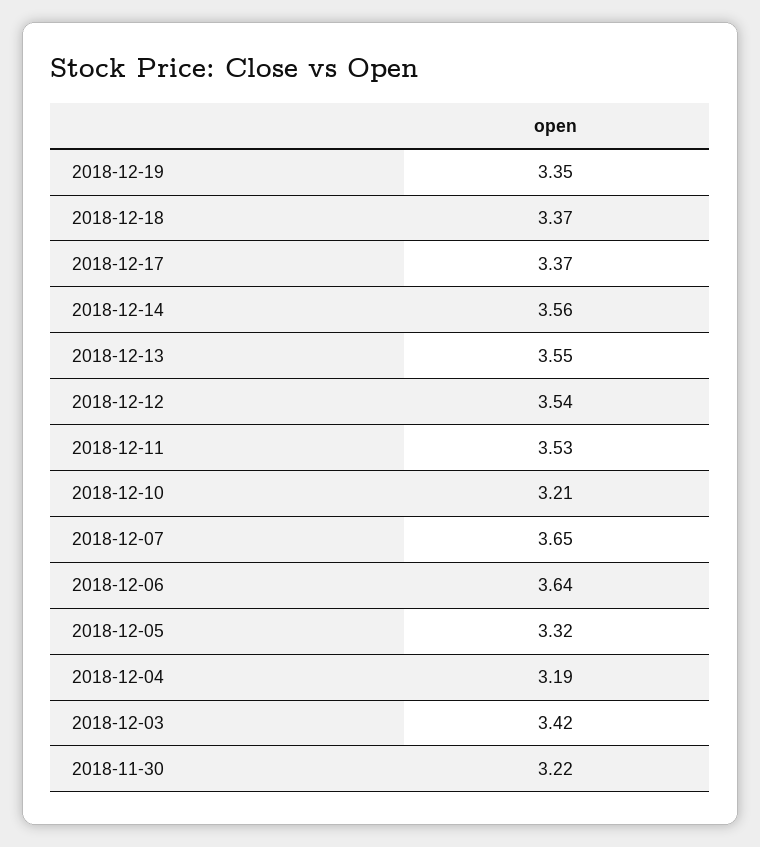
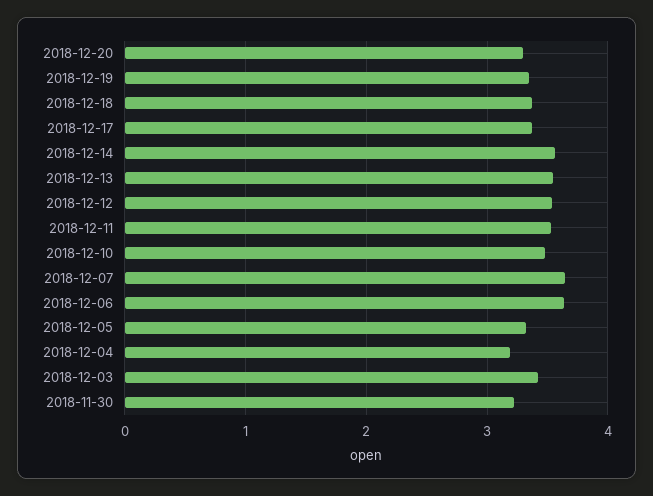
2018-12-10: 3.21 -> 3.5
2018-12-20: none -> 3.3

